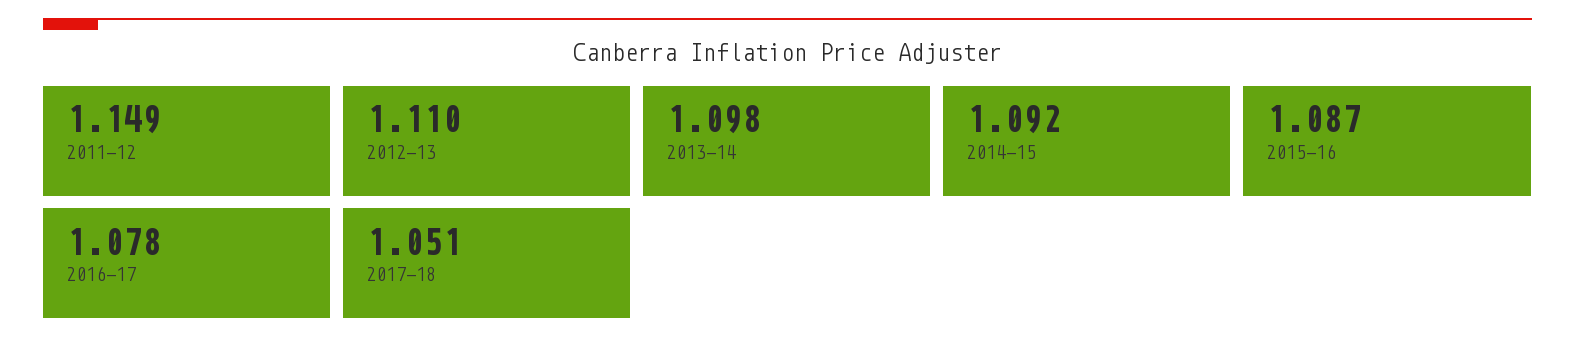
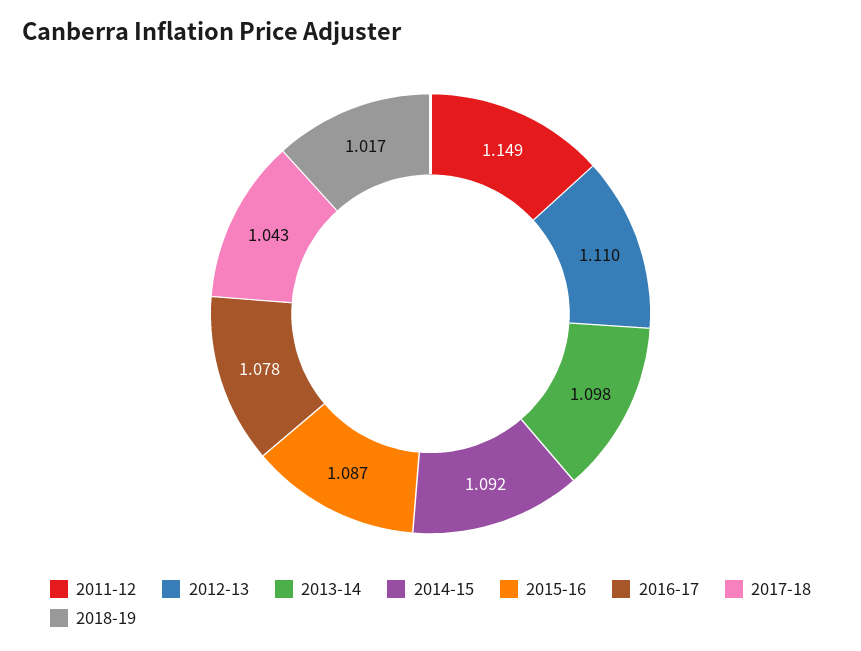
2017-18: 1.051 -> 1.043
2018-19: none -> 1.017

